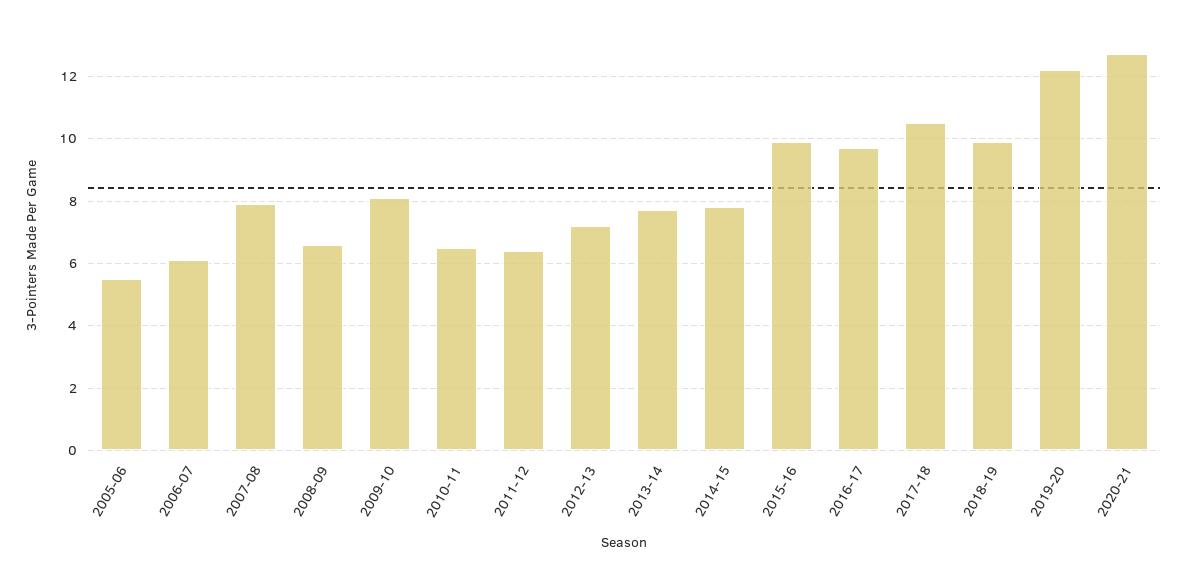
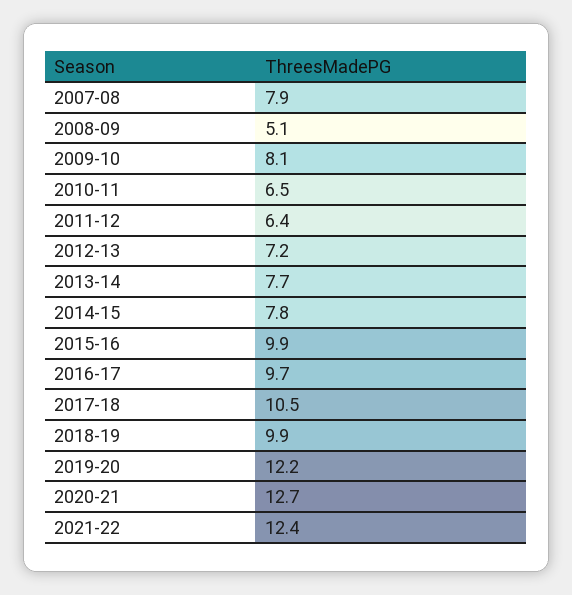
2005-06: 5.5 -> none
2006-07: 6 -> none
2008-09: 6.5 -> 5.1
2021-22: none -> 12.4

